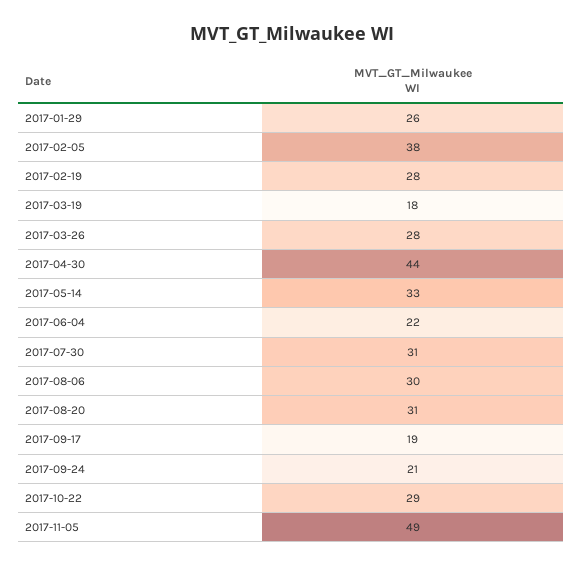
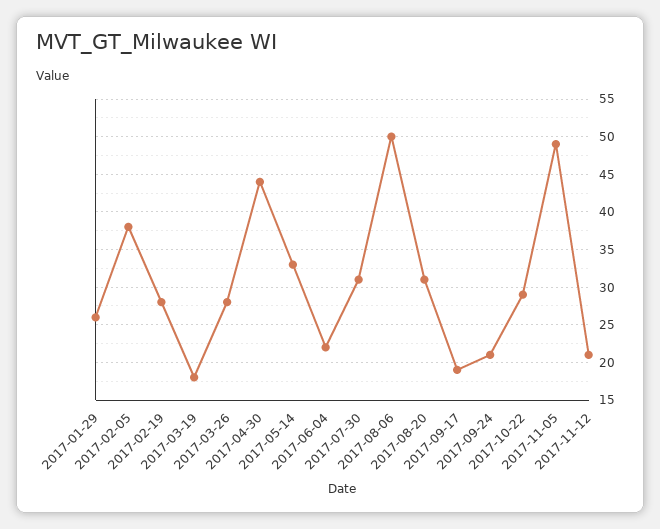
2017-08-06: 30 -> 50
2017-11-12: none -> 21

